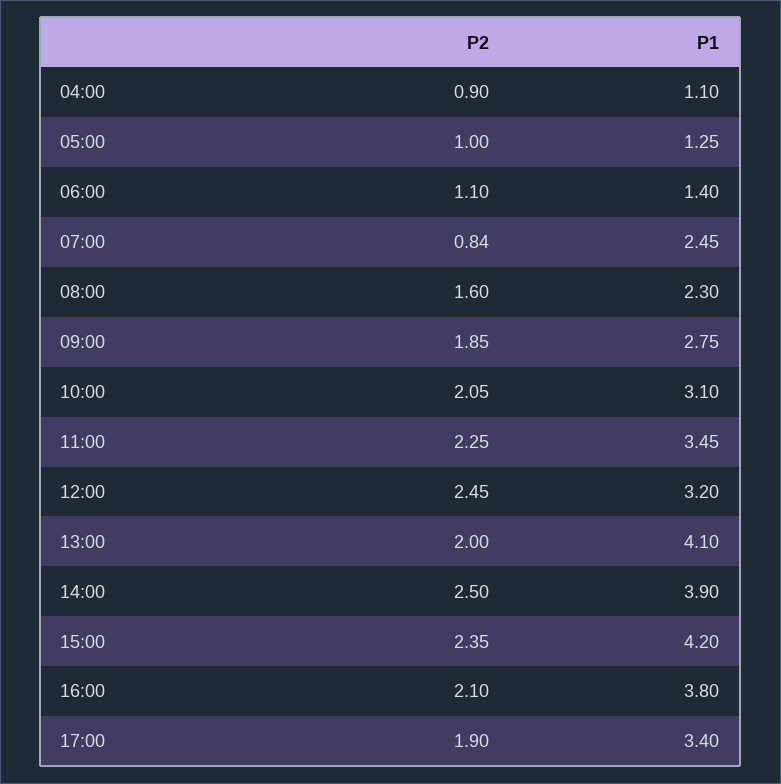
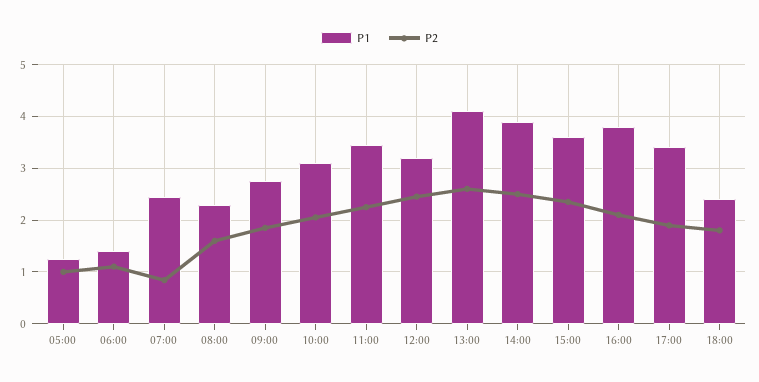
P2, 04:00: 0.9 -> none
P1, 04:00: 1.1 -> none
P2, 13:00: 2 -> 2.6
P1, 15:00: 4.2 -> 3.6
P1, 18:00: none -> 2.4
P2, 18:00: none -> 1.8

